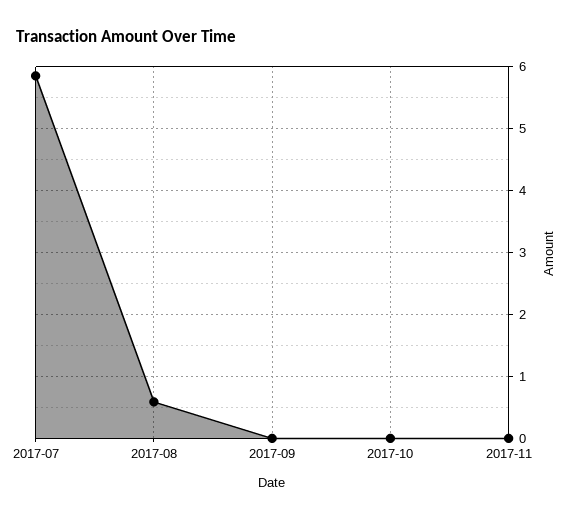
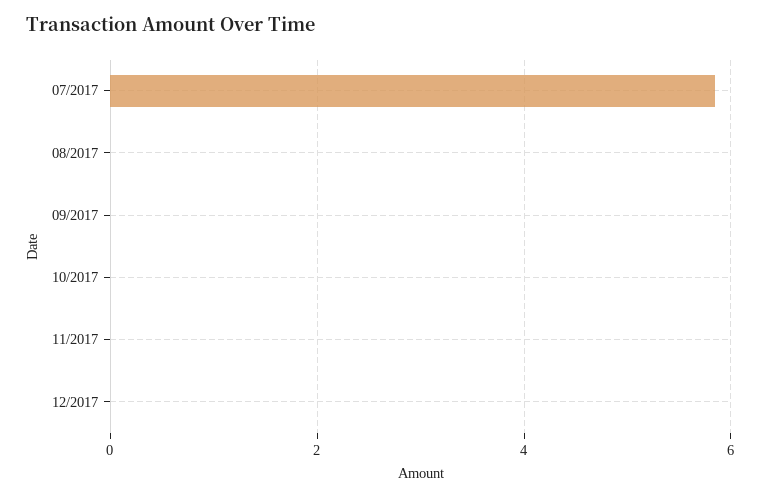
2017-08: 0.6 -> 0
12/2017: none -> 0

